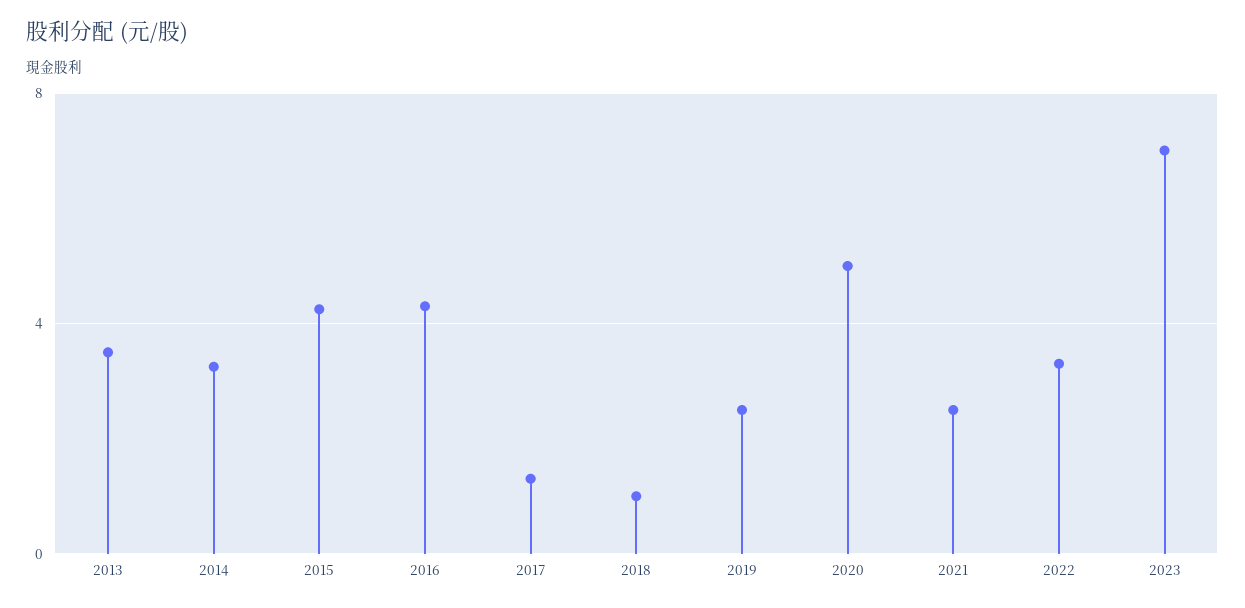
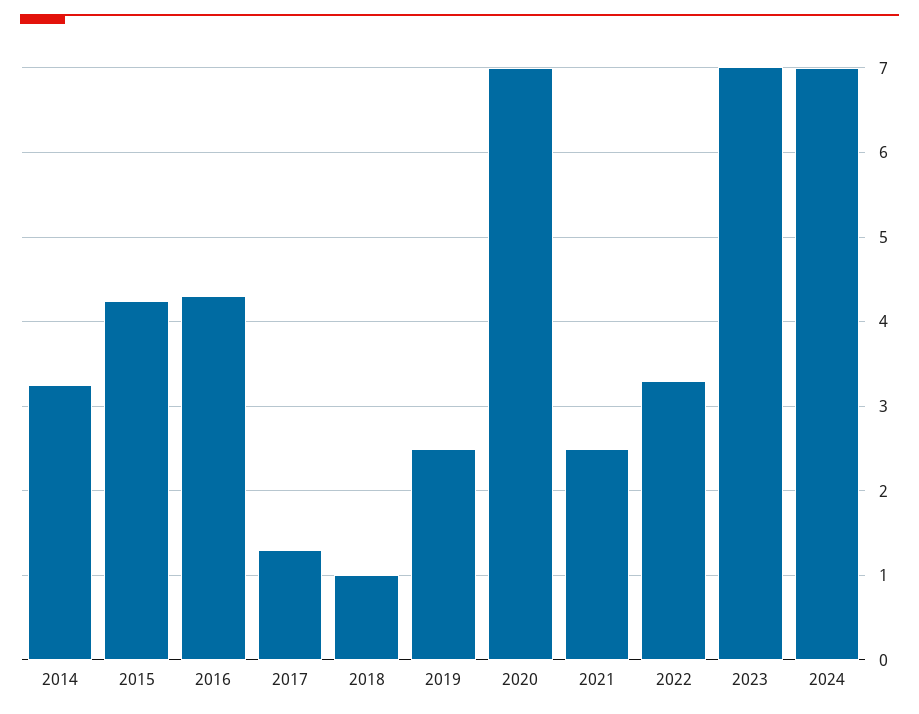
2013: 3.5 -> none
2020: 5 -> 7
2024: none -> 7

